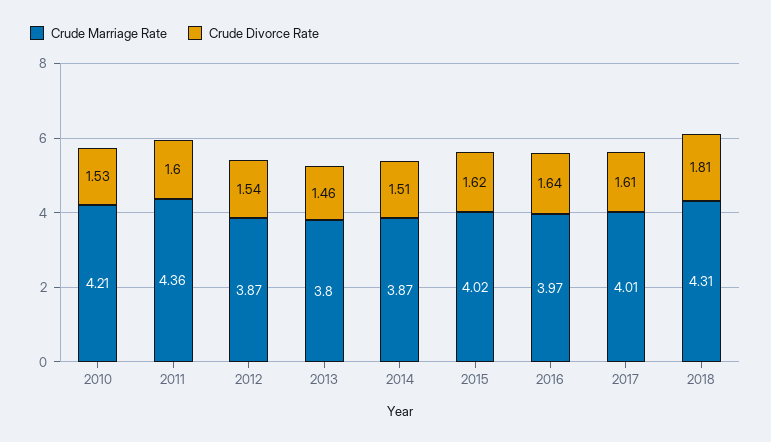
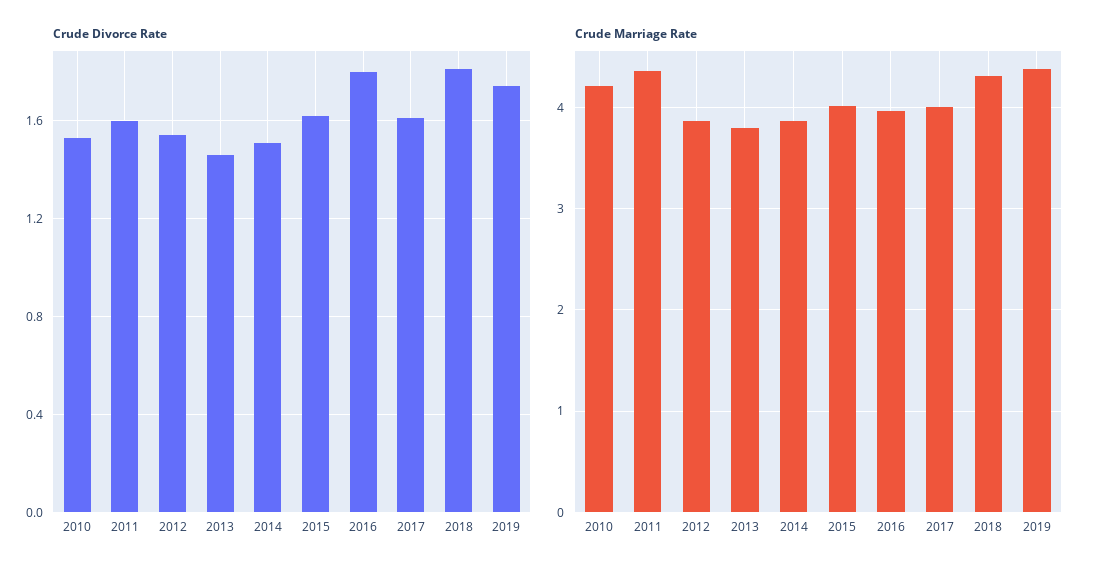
Crude Divorce Rate, 2016: 1.64 -> 1.8
Crude Divorce Rate, 2019: none -> 1.75
Crude Marriage Rate, 2019: none -> 4.4

